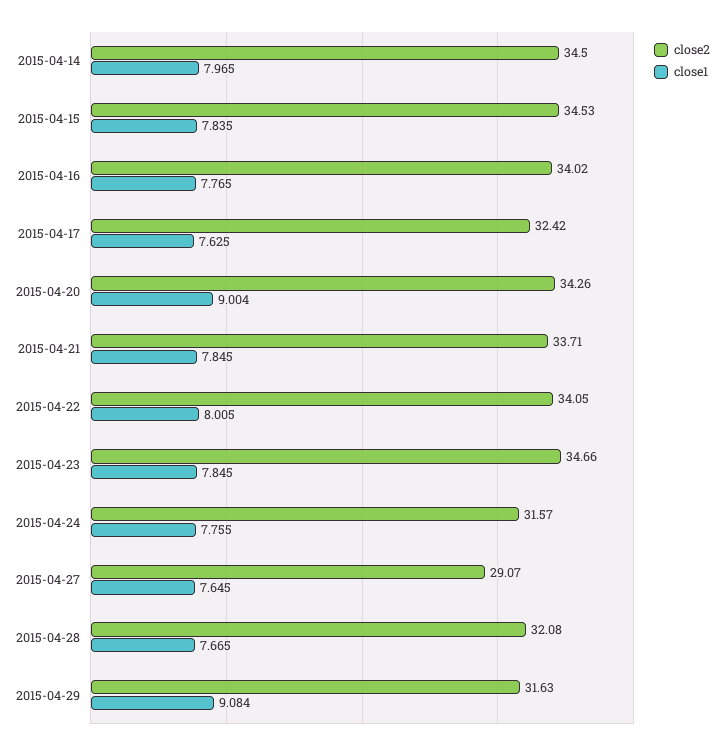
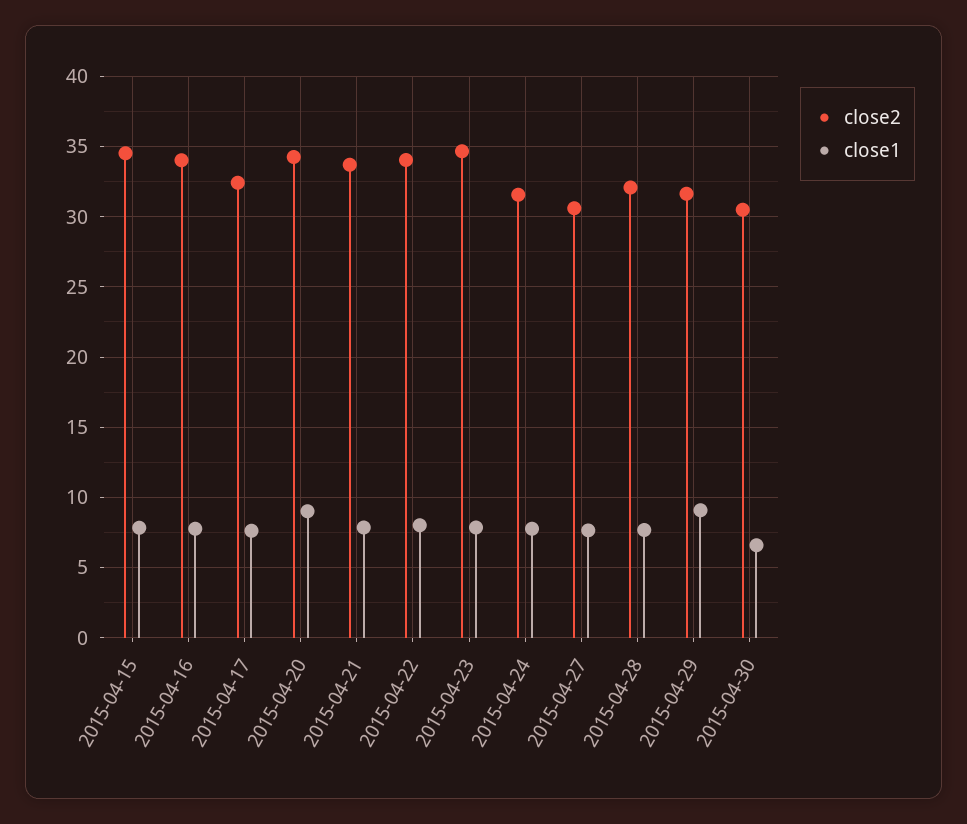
close2, 2015-04-14: 34.5 -> none
close1, 2015-04-14: 7.965 -> none
close2, 2015-04-27: 29.07 -> 30.5
close2, 2015-04-30: none -> 30.5
close1, 2015-04-30: none -> 6.5

